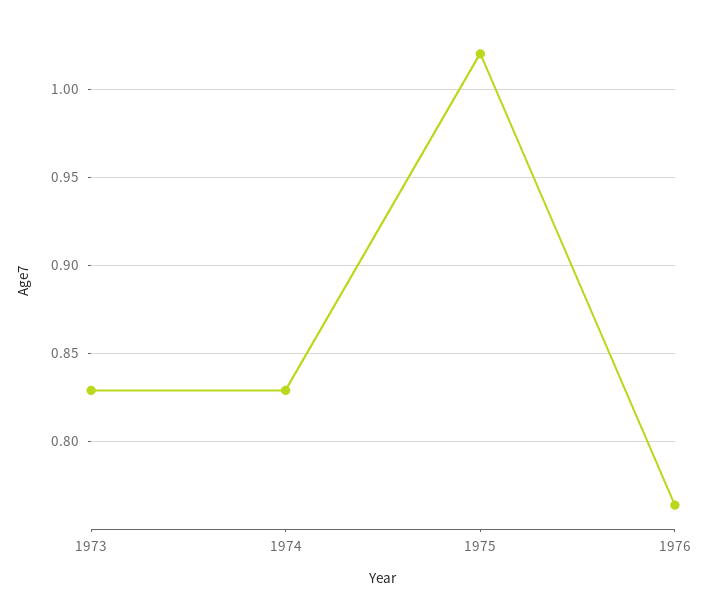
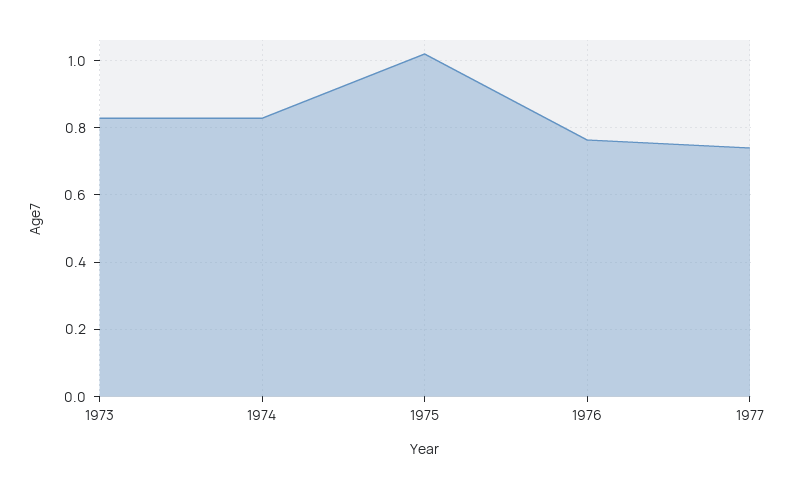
1977: none -> 0.74

